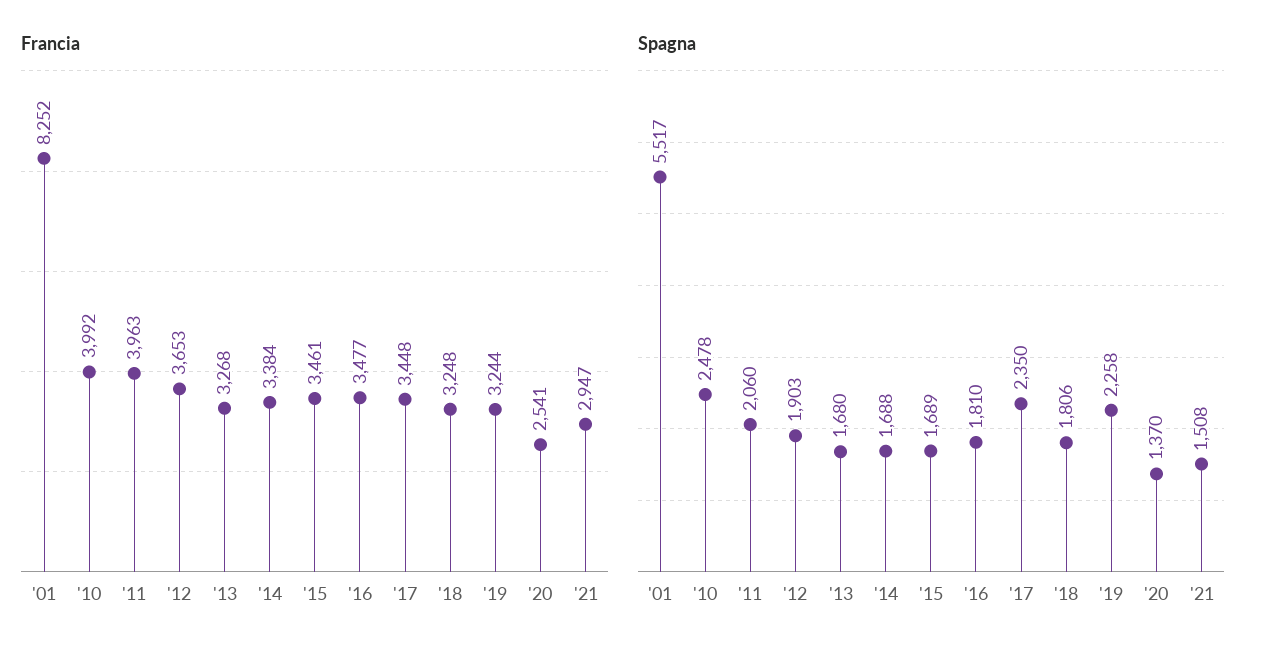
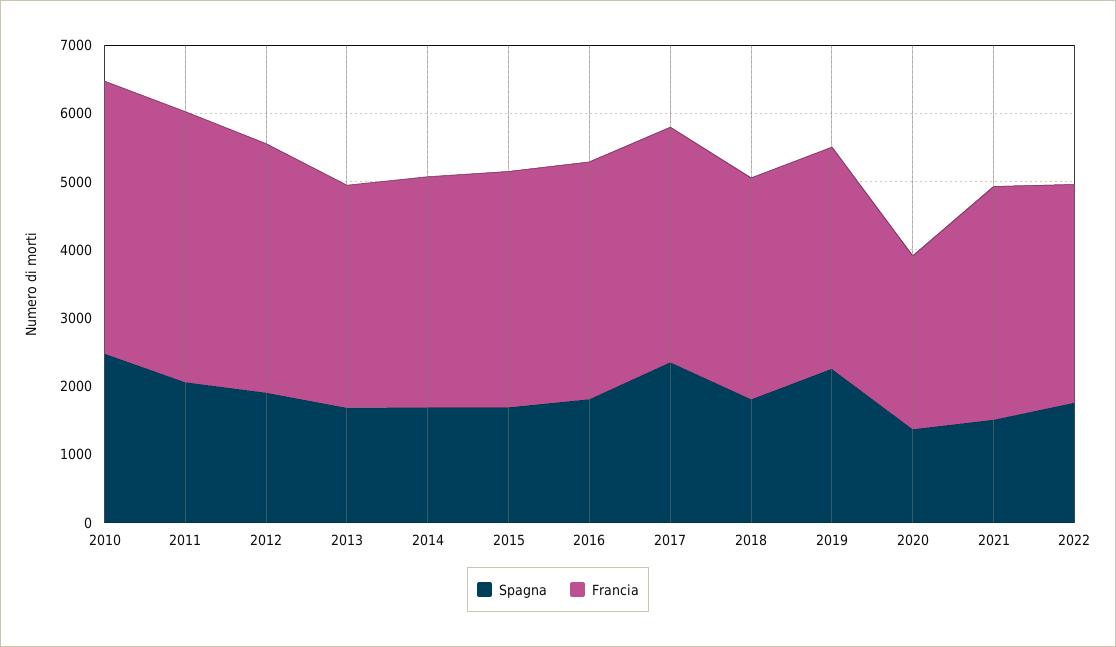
Francia, '01: 8252 -> none
Francia, '21: 2947 -> 3400
Spagna, '01: 5517 -> none
Spagna, 2022: none -> 1800
Francia, 2022: none -> 3200

